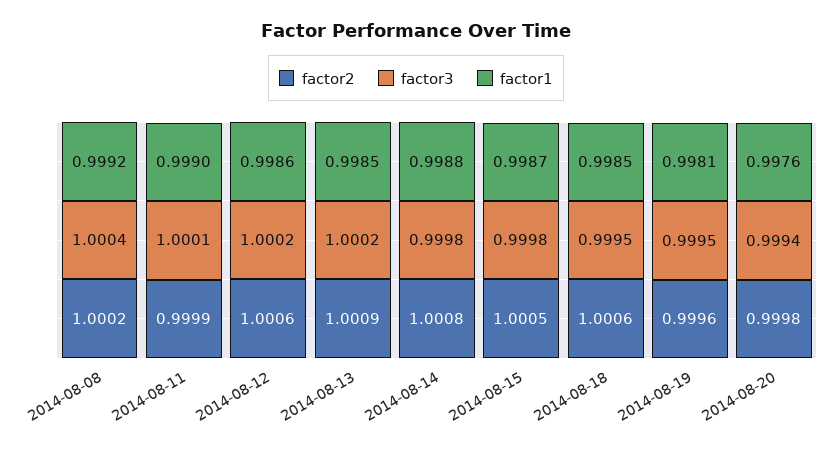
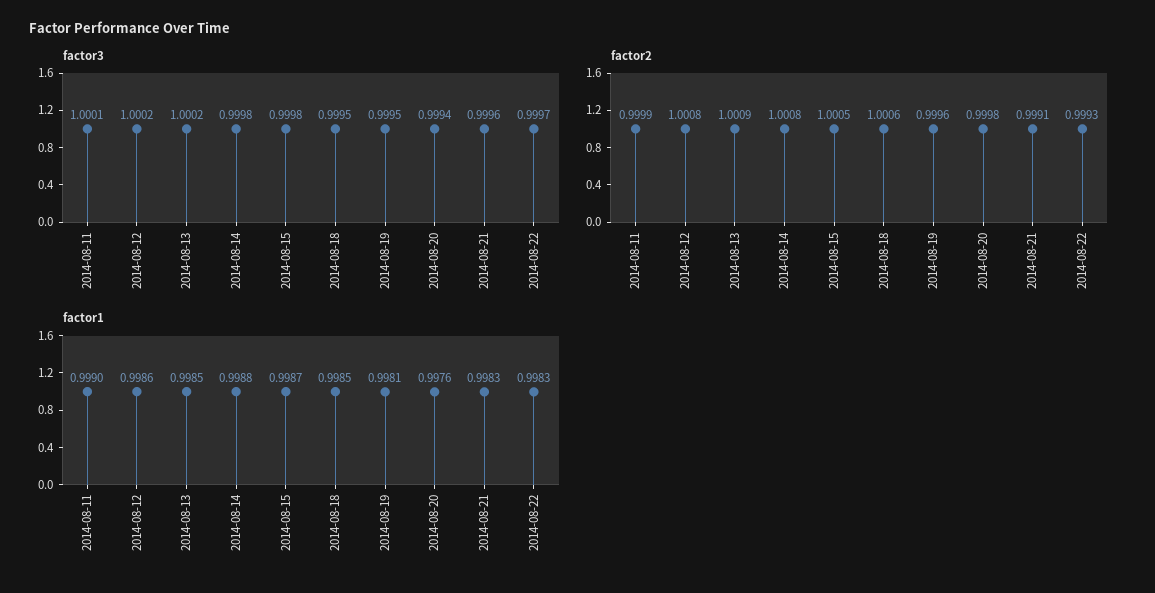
factor2, 2014-08-08: 1.0002 -> none
factor3, 2014-08-08: 1.0004 -> none
factor1, 2014-08-08: 0.9992 -> none
factor2, 2014-08-12: 1.0006 -> 1.0008
factor3, 2014-08-21: none -> 0.9996
factor3, 2014-08-22: none -> 0.9997
factor2, 2014-08-21: none -> 0.9991
factor2, 2014-08-22: none -> 0.9993
factor1, 2014-08-21: none -> 0.9983
factor1, 2014-08-22: none -> 0.9983

